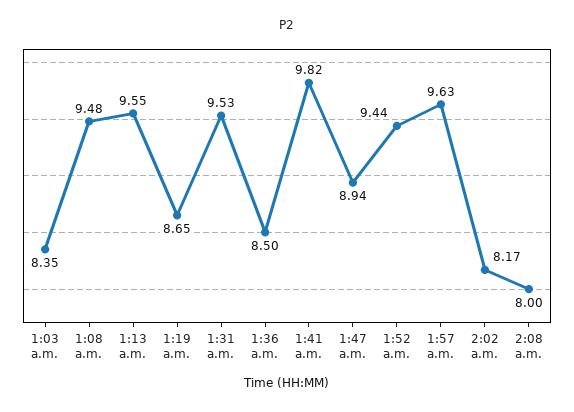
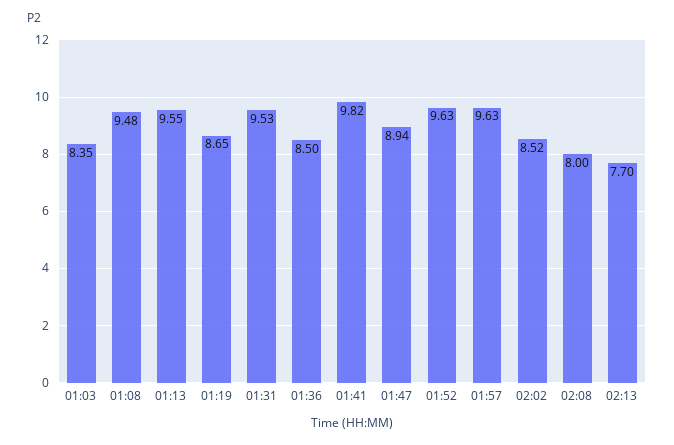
1:52 a.m.: 9.44 -> 9.63
2:02 a.m.: 8.17 -> 8.52
02:13: none -> 7.7

